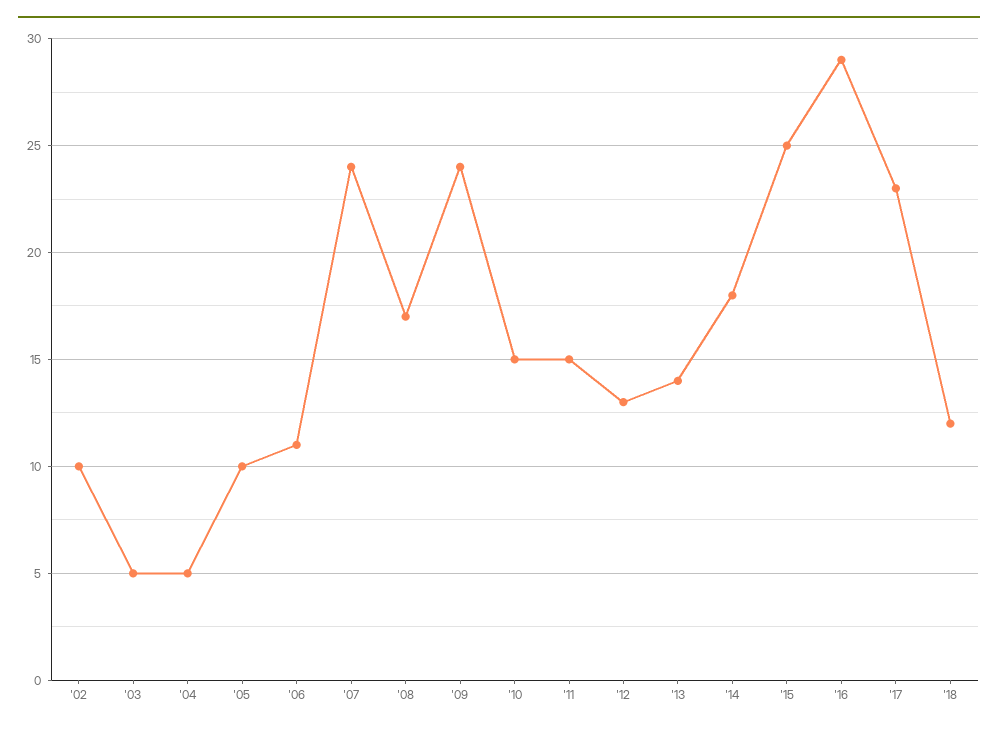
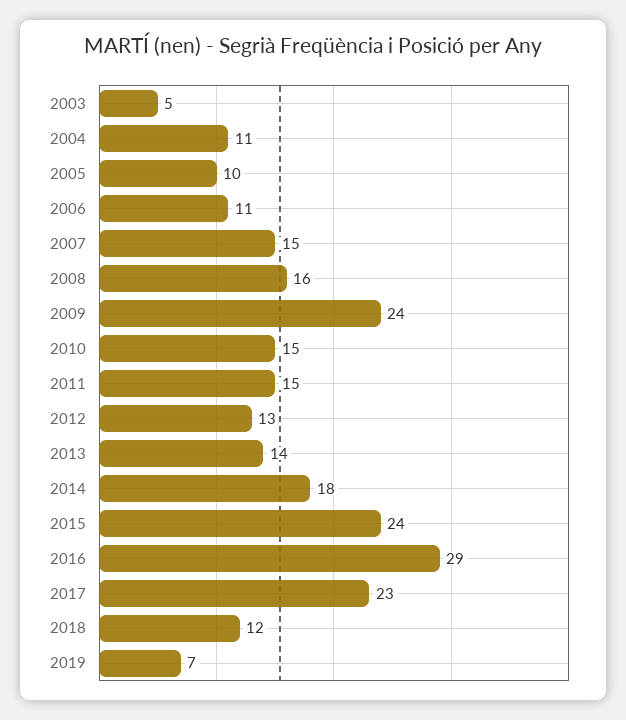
'02: 10 -> none
'04: 5 -> 11
'07: 24 -> 15
'08: 17 -> 16
'15: 25 -> 24
2019: none -> 7

